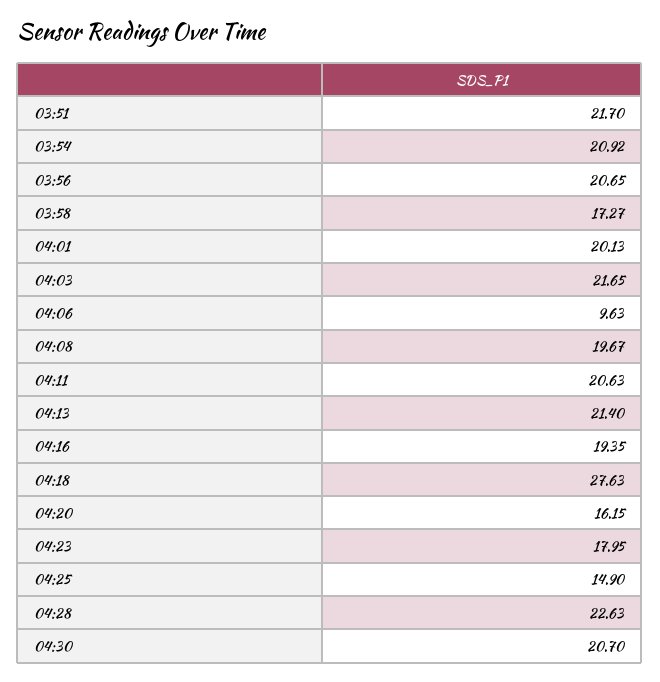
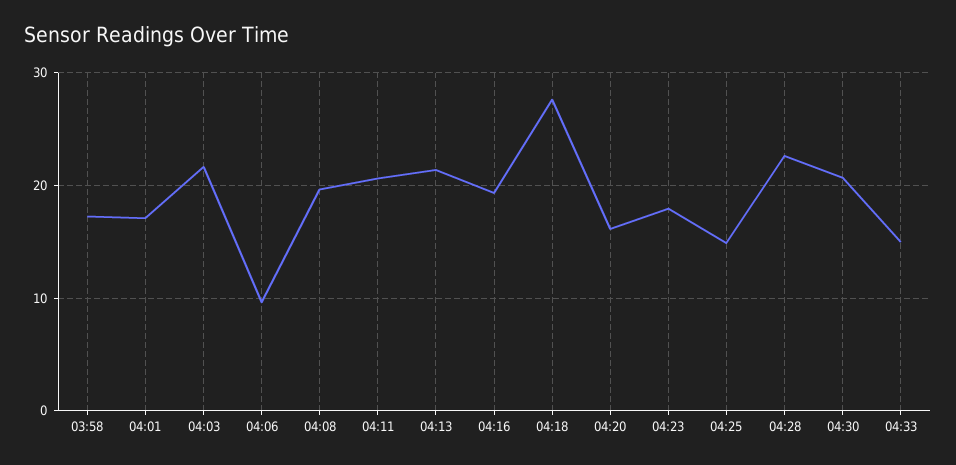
03:51: 21.7 -> none
03:54: 20.92 -> none
03:56: 20.65 -> none
04:01: 20.13 -> 17
04:33: none -> 15

